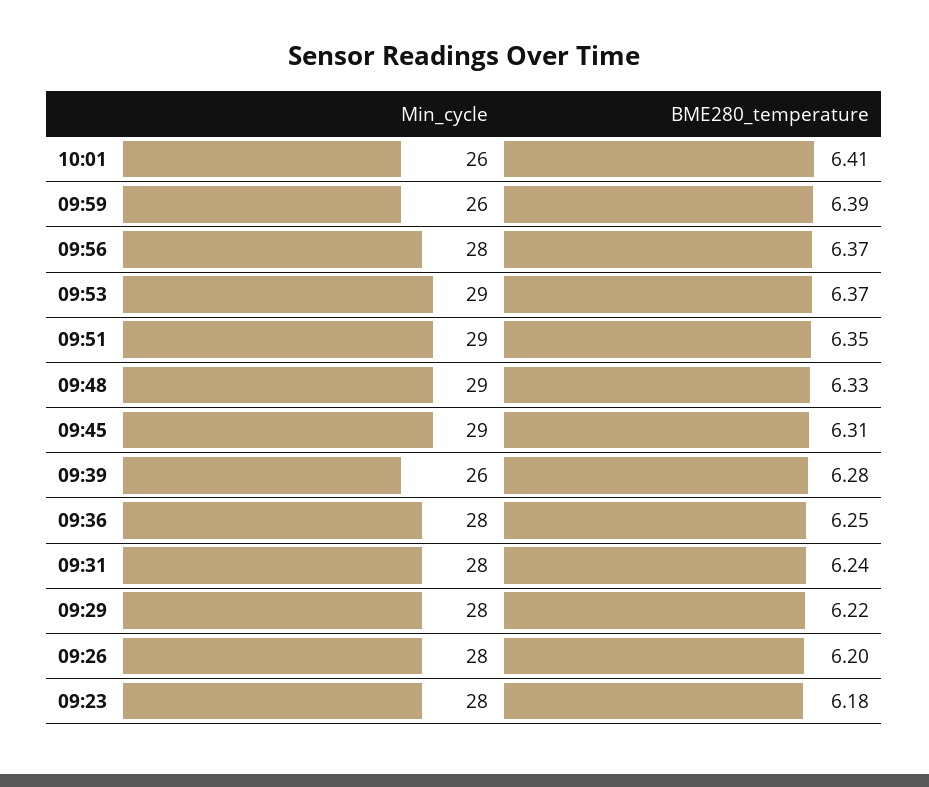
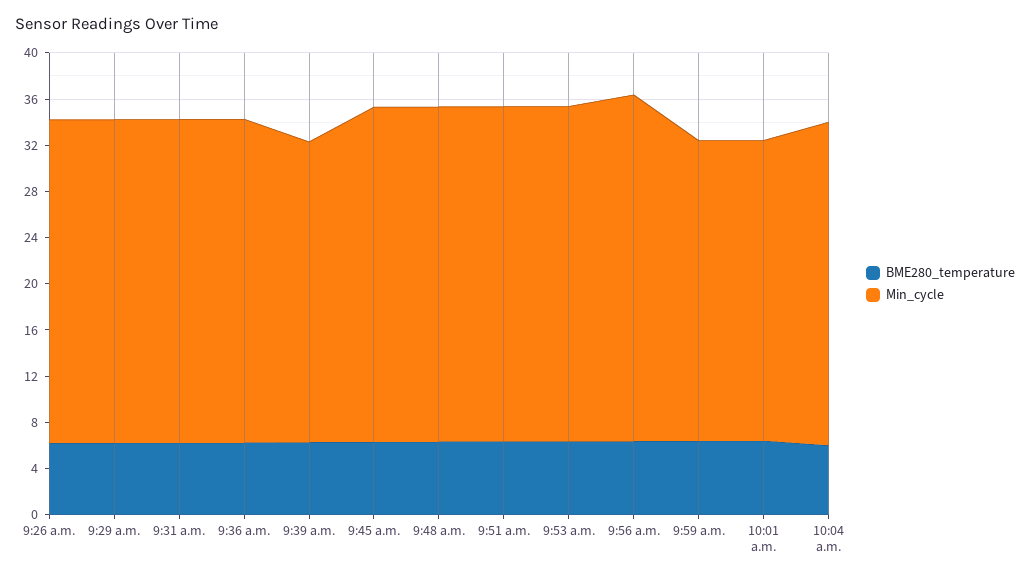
Min_cycle, 09:56: 28 -> 30
Min_cycle, 09:23: 28 -> none
BME280_temperature, 09:23: 6.18 -> none
BME280_temperature, 10:04 a.m.: none -> 6
Min_cycle, 10:04 a.m.: none -> 28

